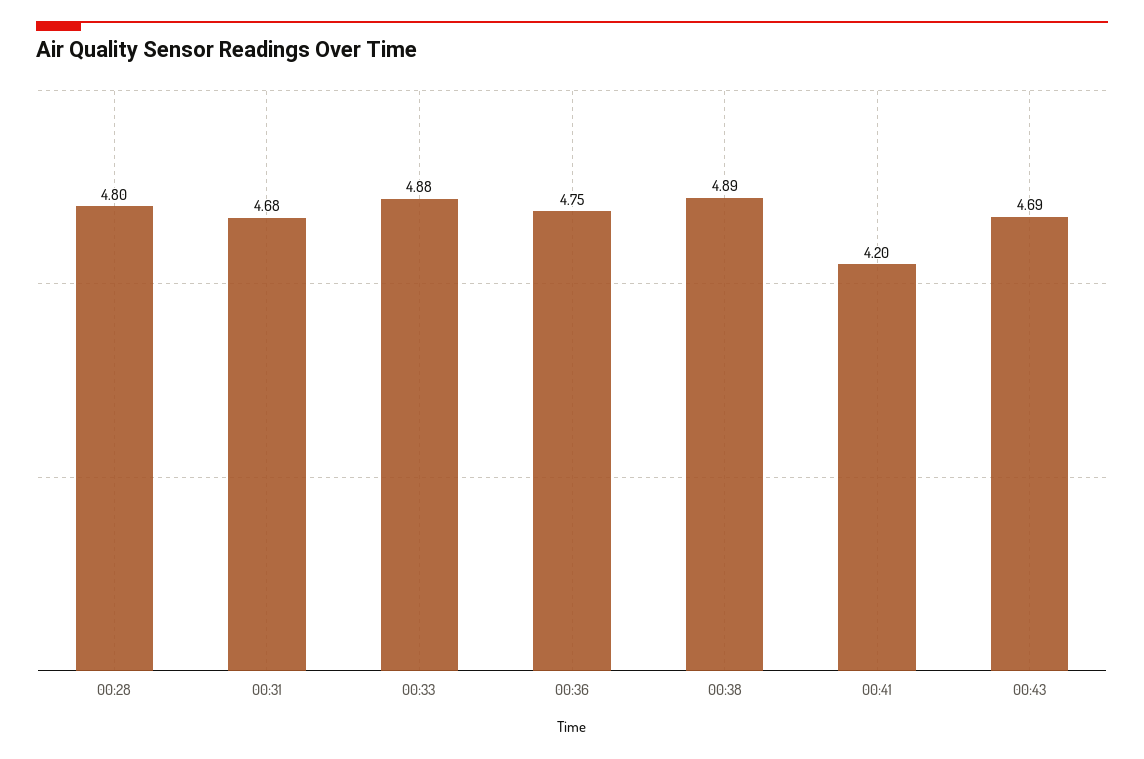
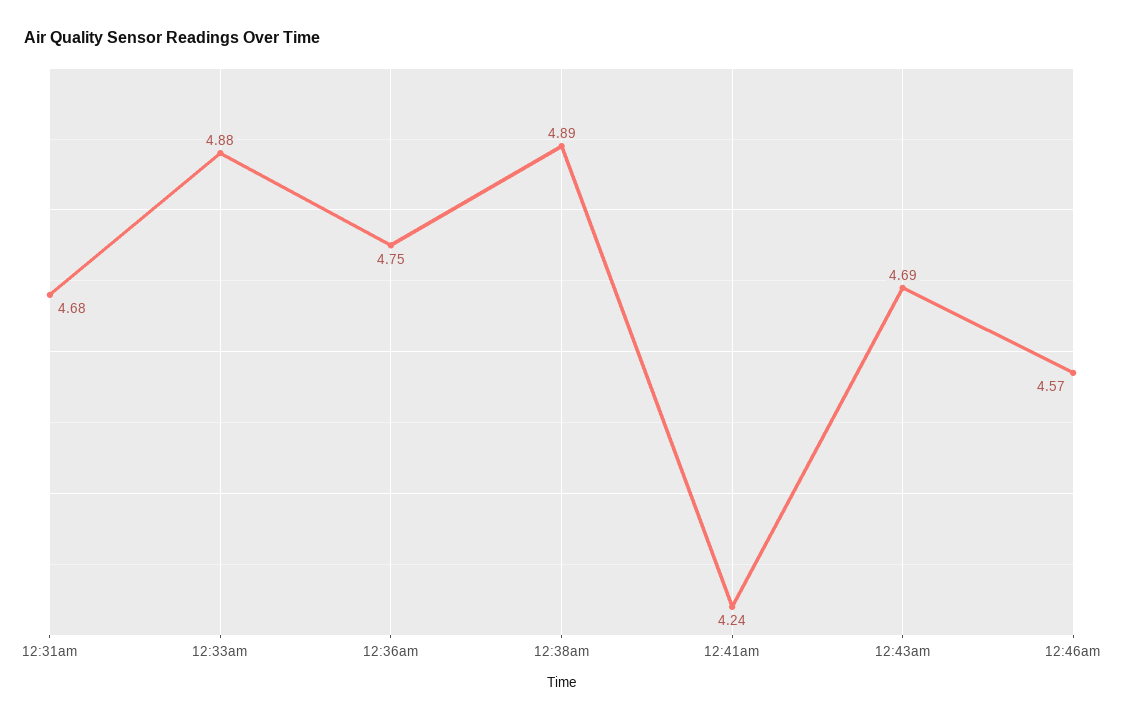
00:28: 4.8 -> none
00:41: 4.2 -> 4.24
12:46am: none -> 4.57

